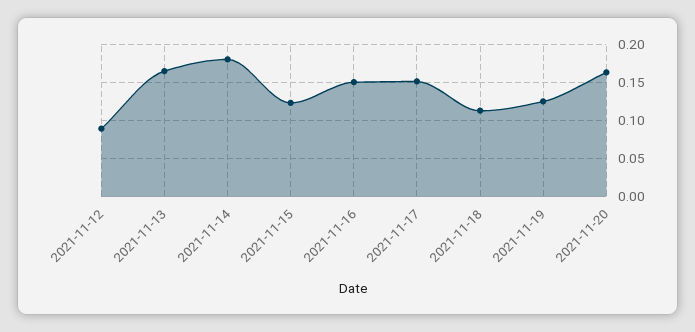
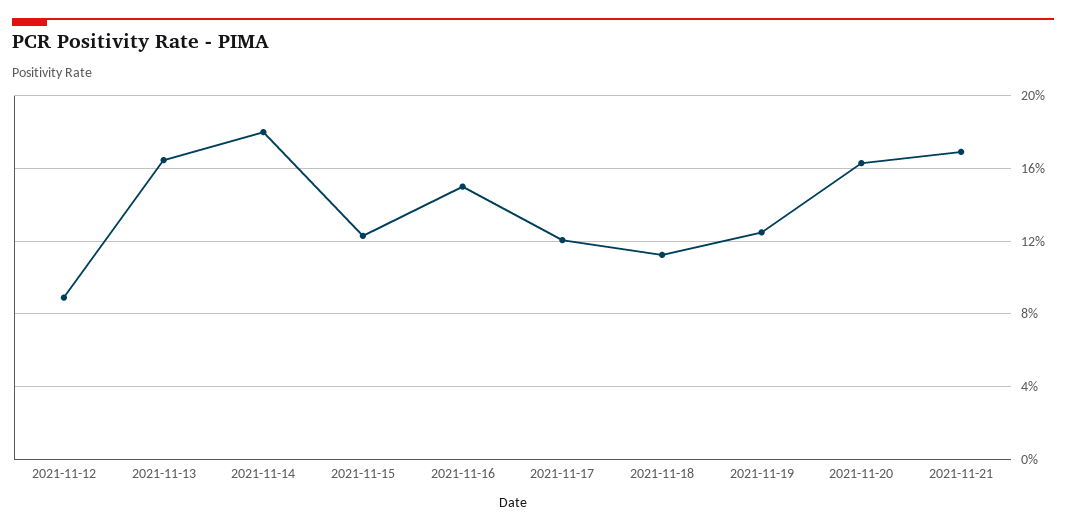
2021-11-17: 0.15 -> 0.12
2021-11-21: none -> 0.17

